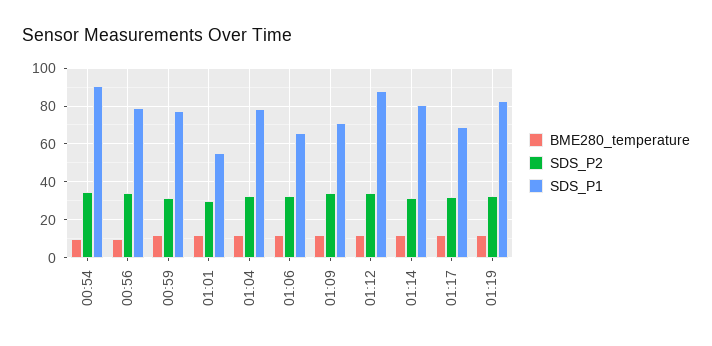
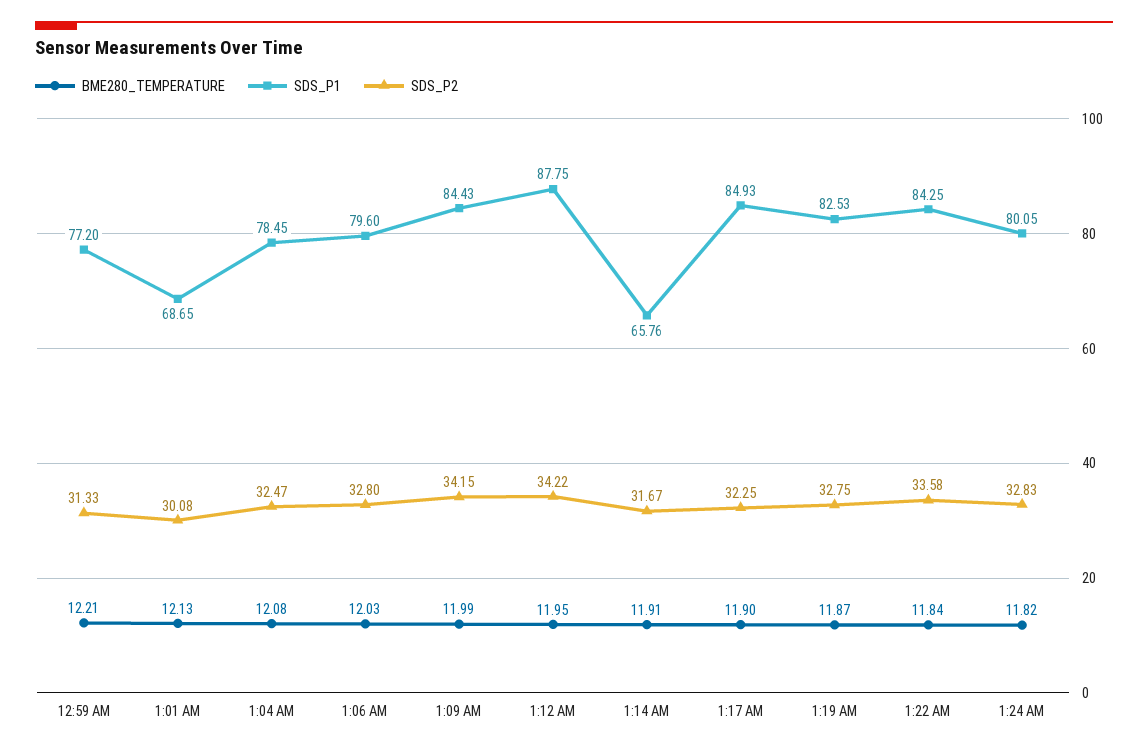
BME280_temperature, 00:54: 10 -> none
SDS_P2, 00:54: 35 -> none
SDS_P1, 00:54: 90 -> none
BME280_temperature, 00:56: 10 -> none
SDS_P2, 00:56: 35 -> none
SDS_P1, 00:56: 80 -> none
SDS_P1, 01:01: 55 -> 68.65
SDS_P1, 01:06: 65 -> 79.6
SDS_P1, 01:09: 70 -> 84.43
SDS_P1, 01:14: 80 -> 65.76
SDS_P1, 01:17: 70 -> 84.93
BME280_temperature, 1:22 AM: none -> 11.84
SDS_P1, 1:22 AM: none -> 84.25
SDS_P2, 1:22 AM: none -> 33.58
BME280_temperature, 1:24 AM: none -> 11.82
SDS_P1, 1:24 AM: none -> 80.05
SDS_P2, 1:24 AM: none -> 32.83

